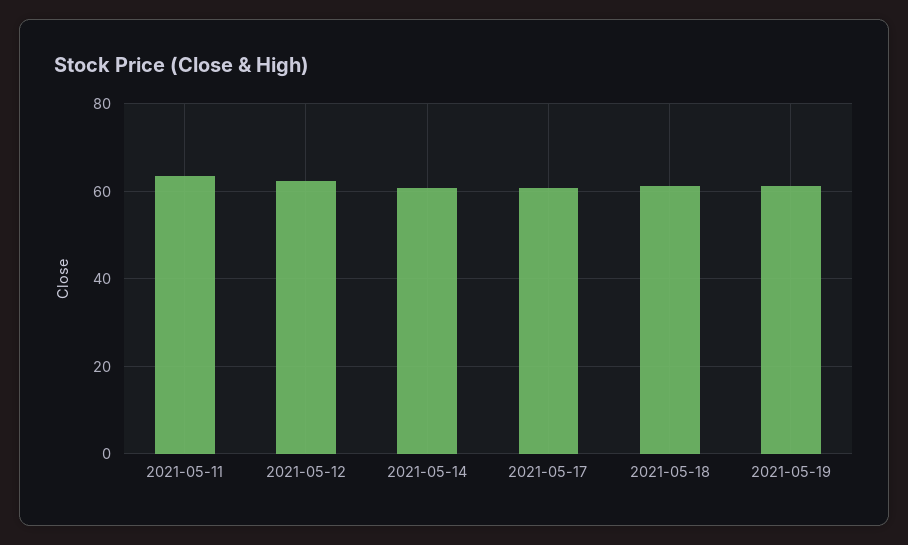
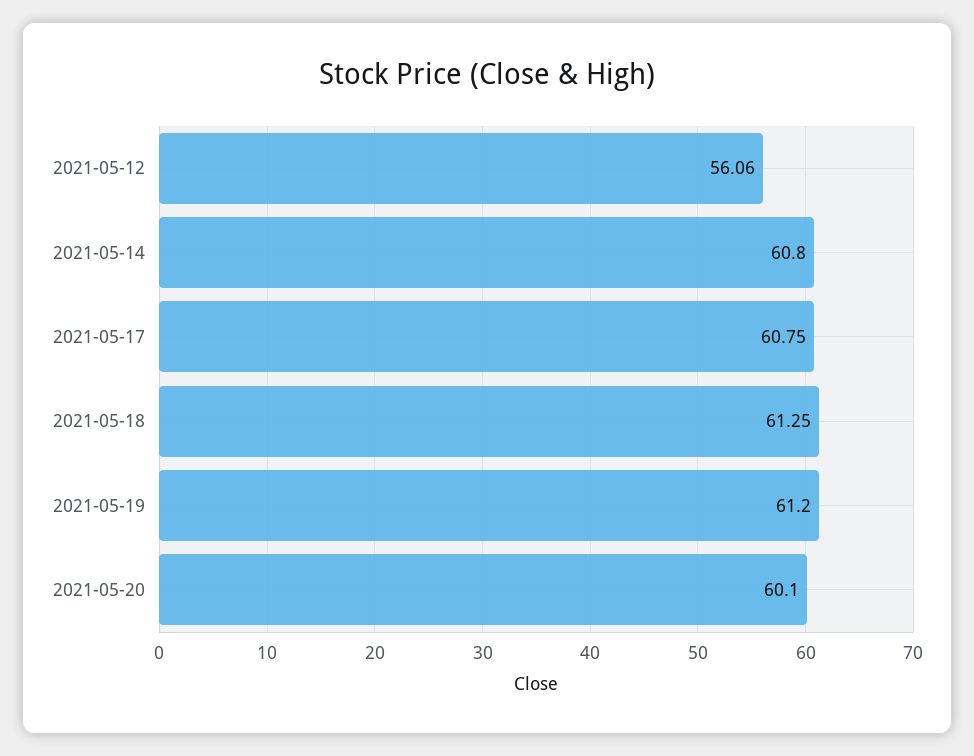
2021-05-11: 64 -> none
2021-05-12: 62 -> 56.06
2021-05-20: none -> 60.1

